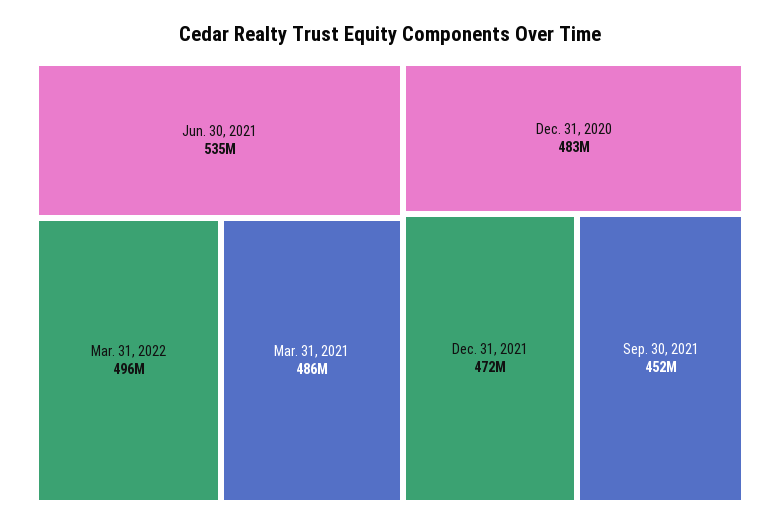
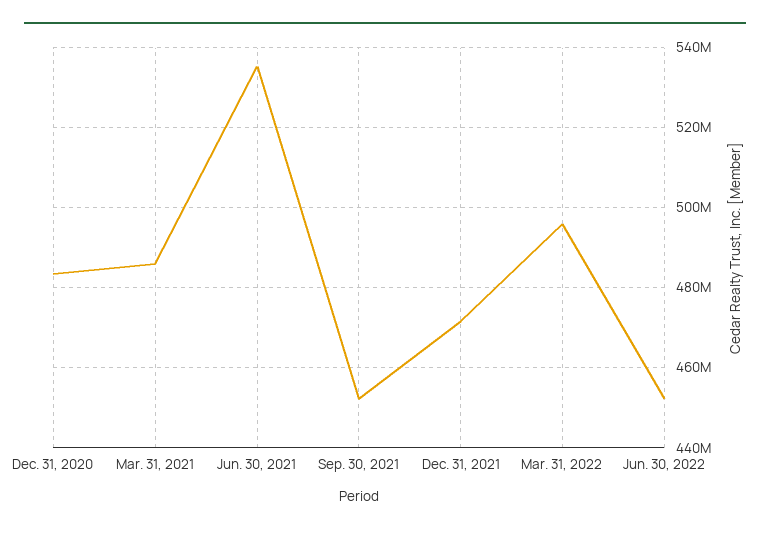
Jun. 30, 2022: none -> 452000000

